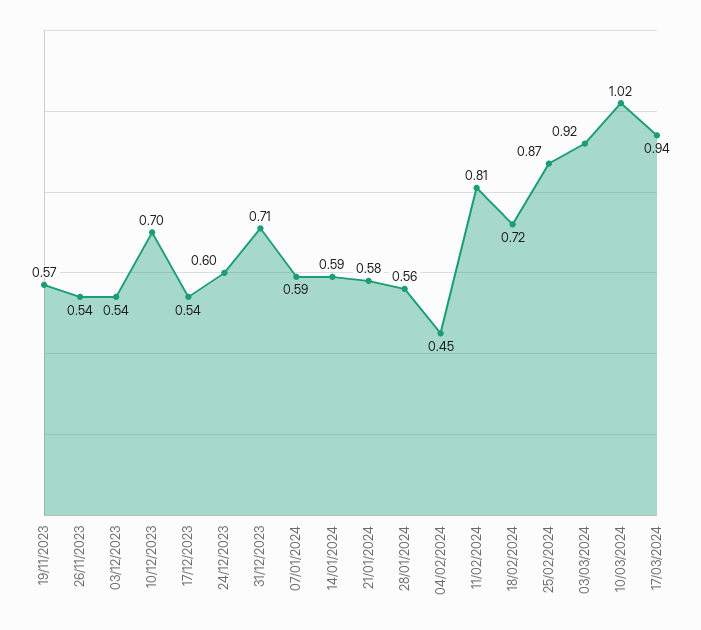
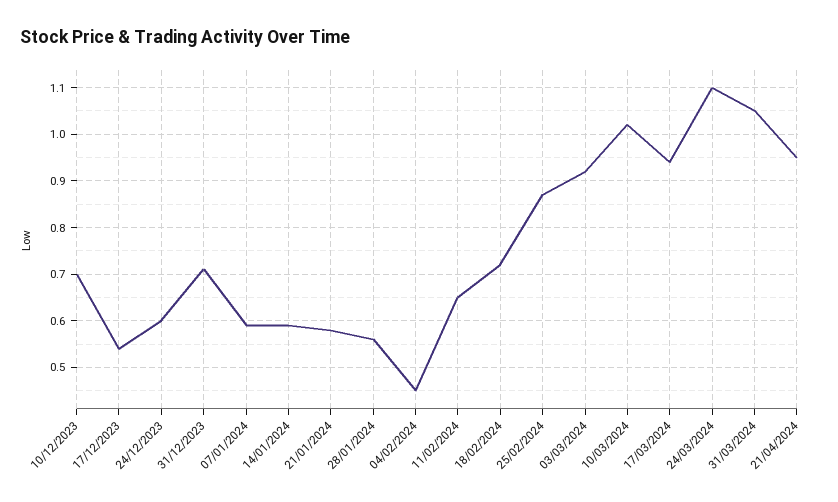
19/11/2023: 0.57 -> none
26/11/2023: 0.54 -> none
03/12/2023: 0.54 -> none
11/02/2024: 0.81 -> 0.65
24/03/2024: none -> 1.1
31/03/2024: none -> 1.05
21/04/2024: none -> 0.95

